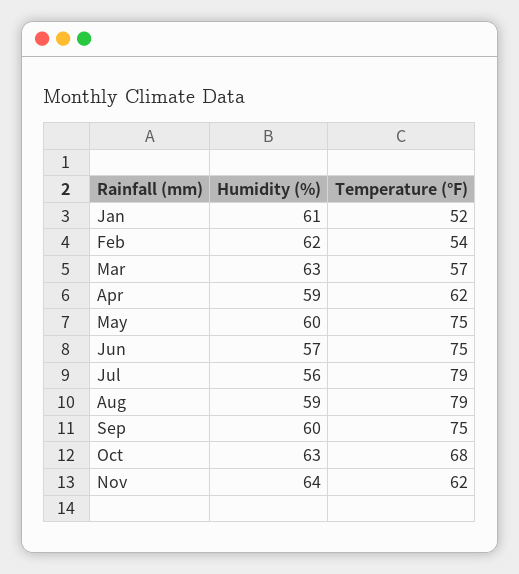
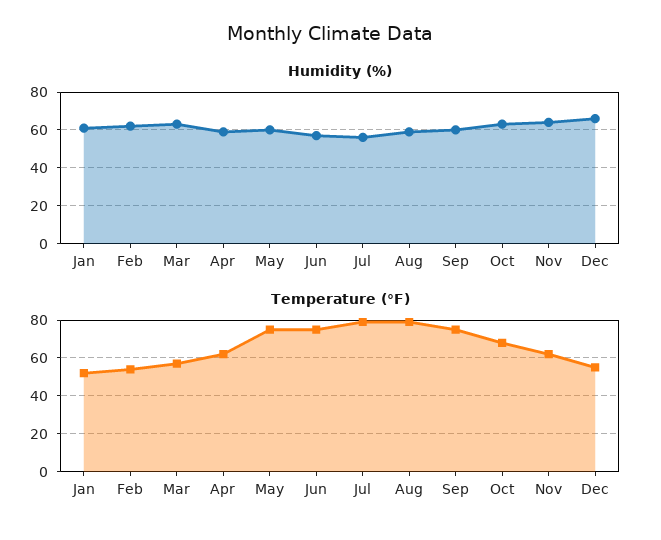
Humidity (%), Dec: none -> 65
Temperature (°F), Dec: none -> 55

